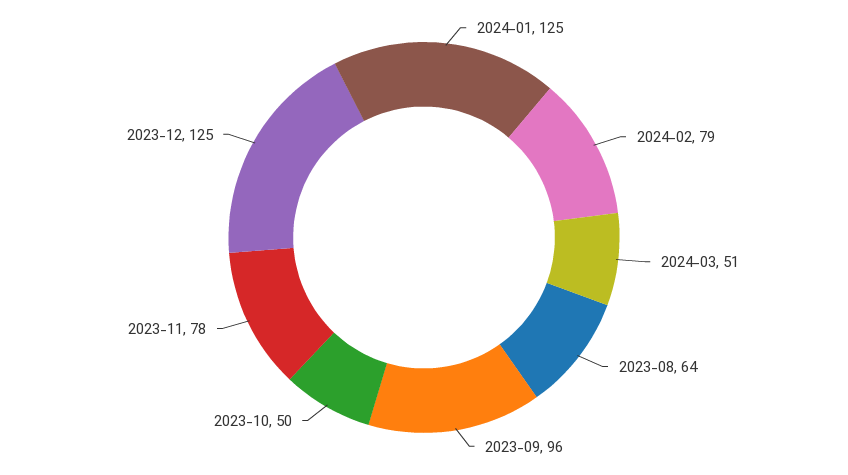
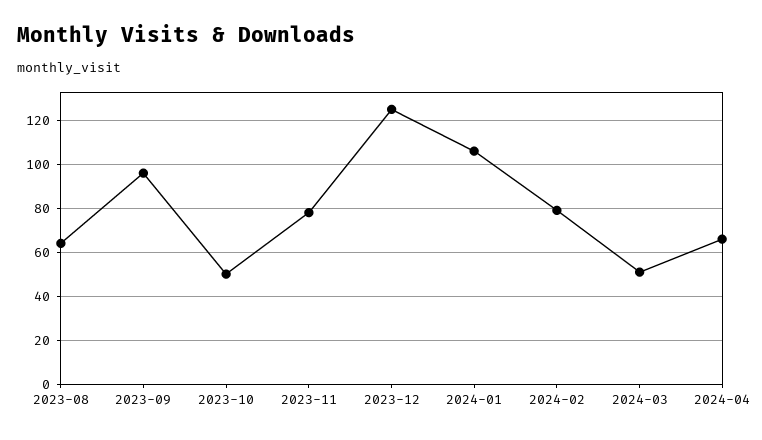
2024-01: 125 -> 105
2024-04: none -> 65

